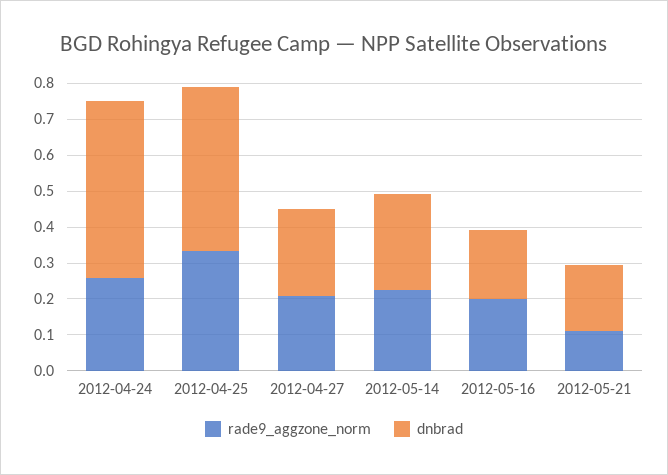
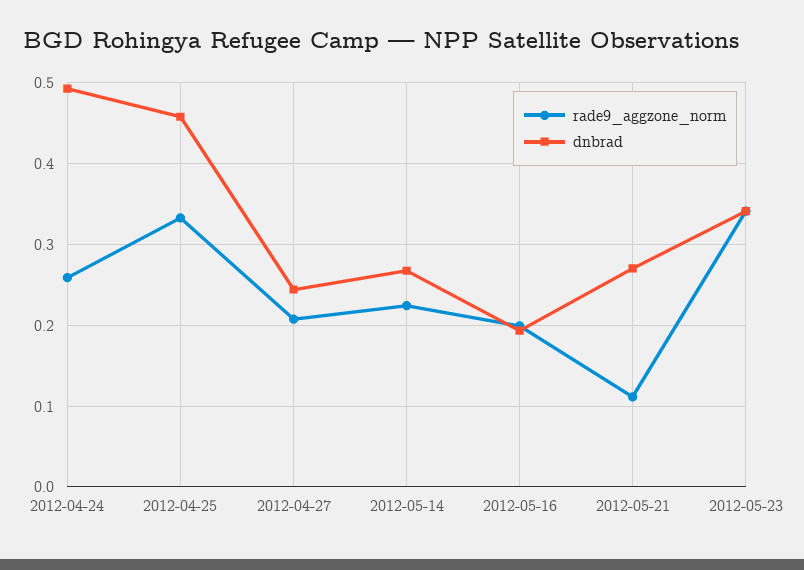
dnbrad, 2012-05-21: 0.175 -> 0.27
rade9_aggzone_norm, 2012-05-23: none -> 0.34
dnbrad, 2012-05-23: none -> 0.34

